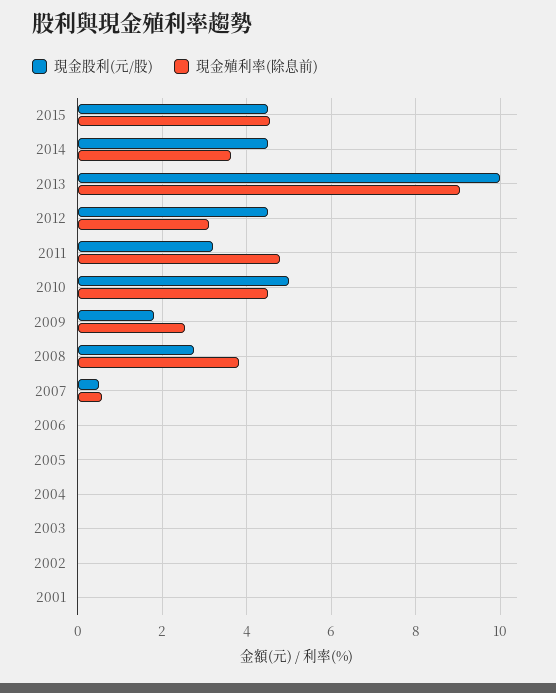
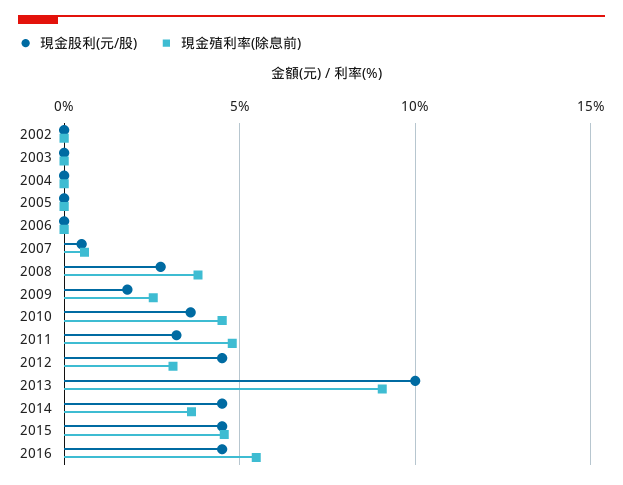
現金股利(元/股), 2010: 5 -> 3.5
現金股利(元/股), 2001: 0 -> none
現金殖利率(除息前), 2001: 0 -> none
現金股利(元/股), 2016: none -> 4.5
現金殖利率(除息前), 2016: none -> 5.5

